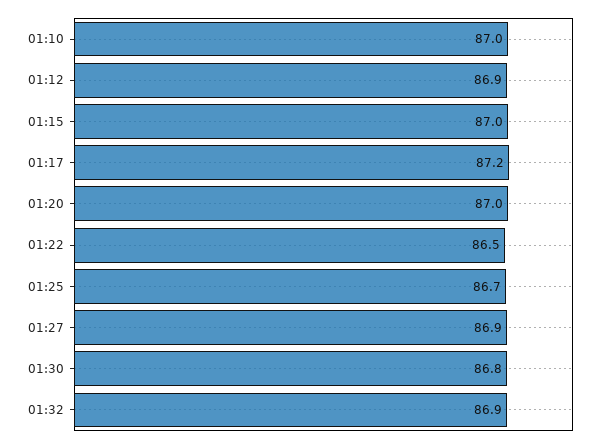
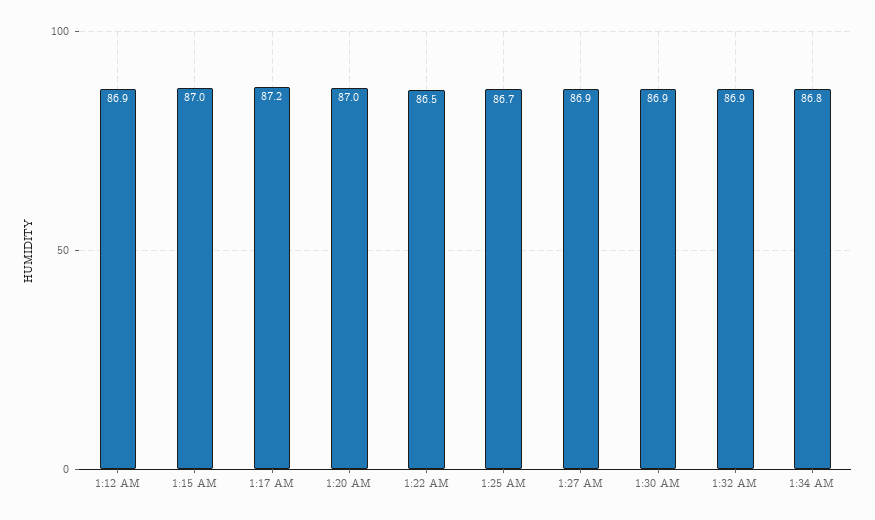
01:10: 87 -> none
01:30: 86.8 -> 86.9
1:34 AM: none -> 86.8

